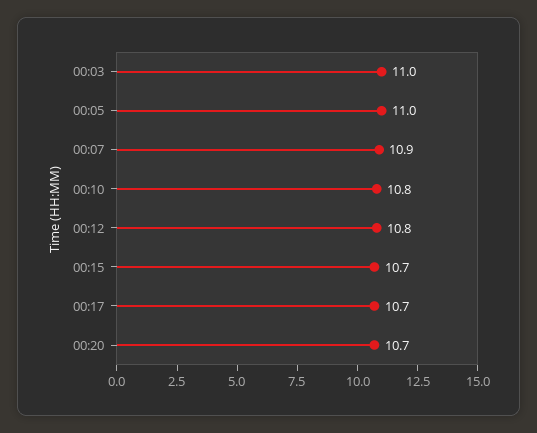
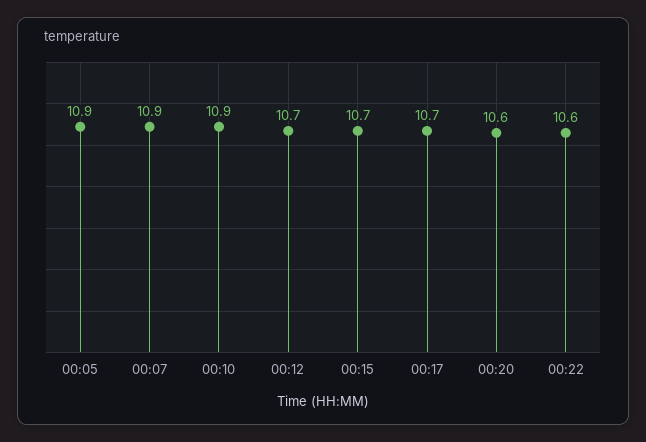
00:03: 11 -> none
00:05: 11 -> 10.9
00:10: 10.8 -> 10.9
00:12: 10.8 -> 10.7
00:20: 10.7 -> 10.6
00:22: none -> 10.6

